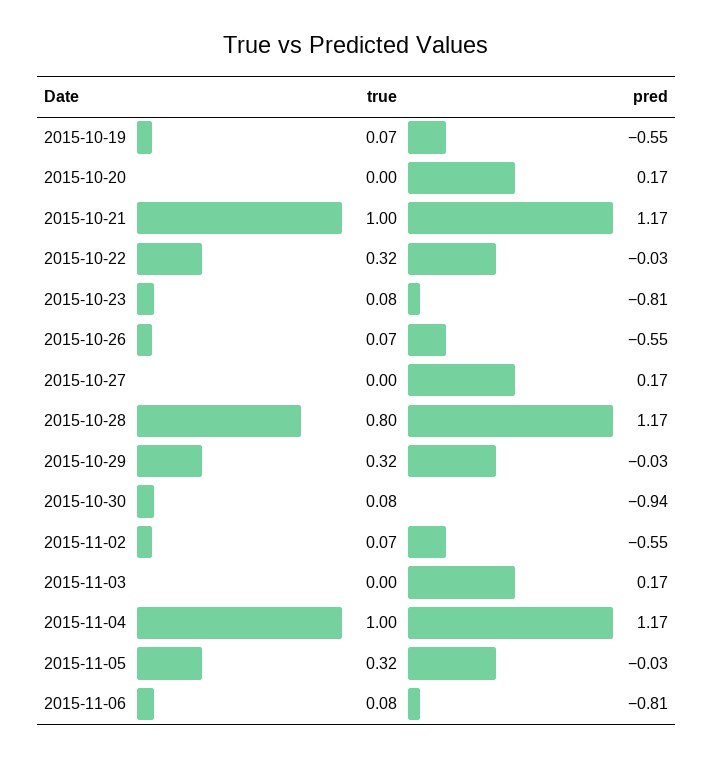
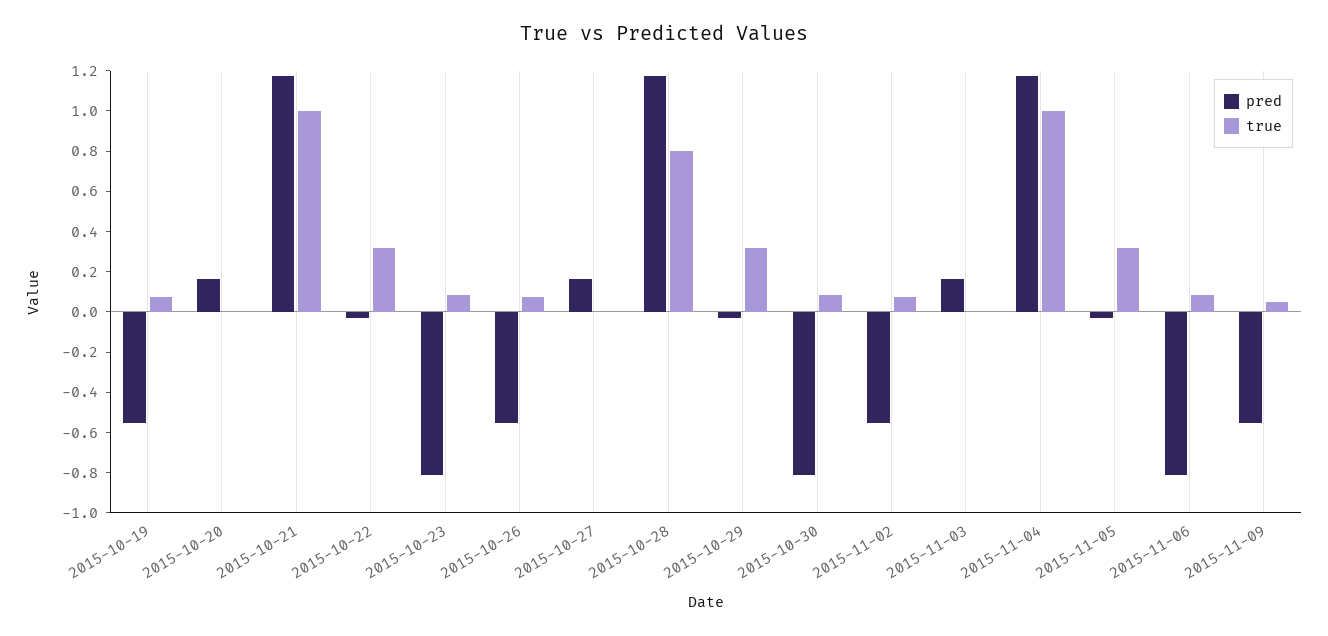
pred, 2015-10-30: -0.94 -> -0.8
pred, 2015-11-09: none -> -0.55
true, 2015-11-09: none -> 0.05

